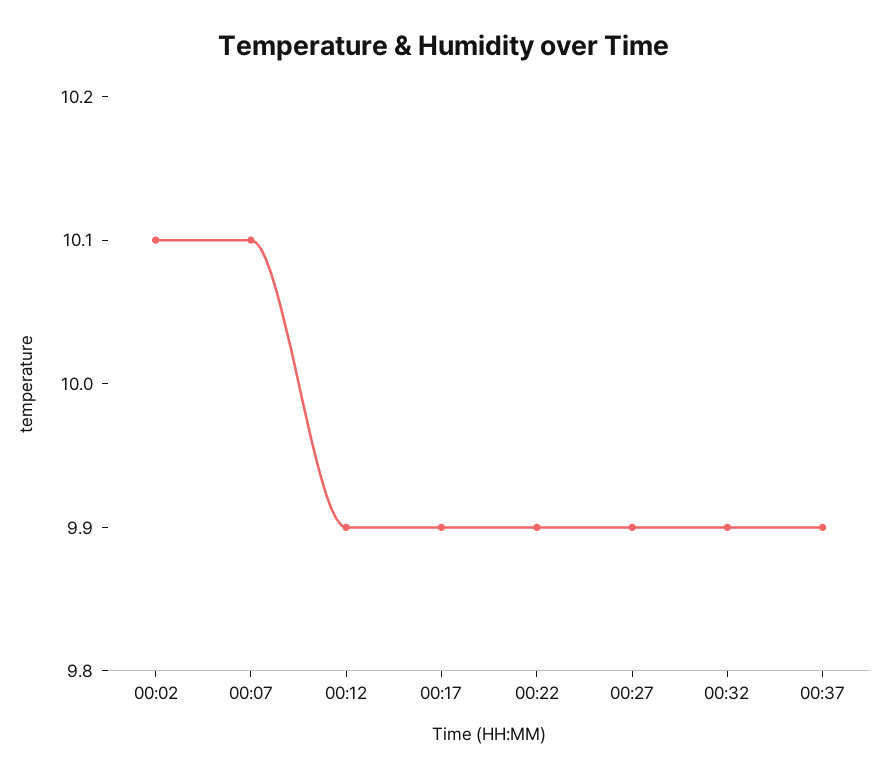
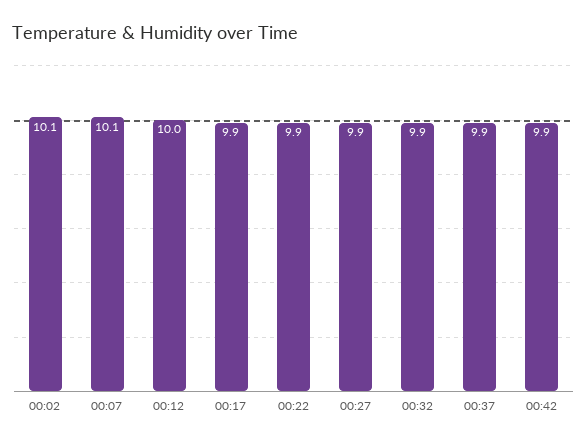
00:12: 9.9 -> 10
00:42: none -> 9.9

